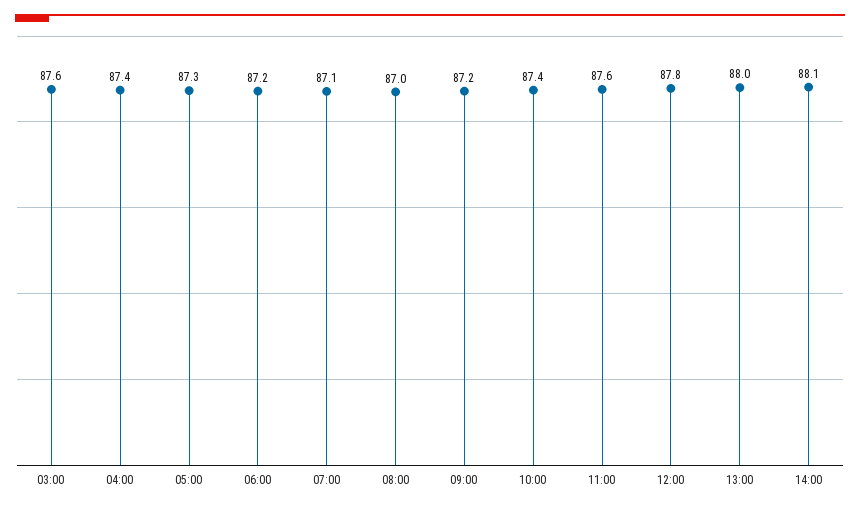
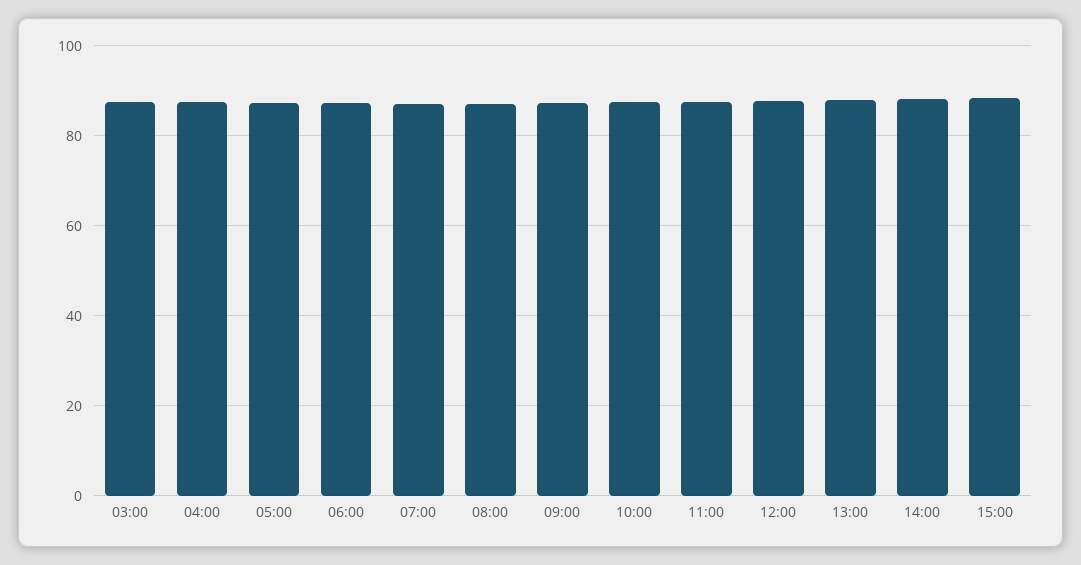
15:00: none -> 88

